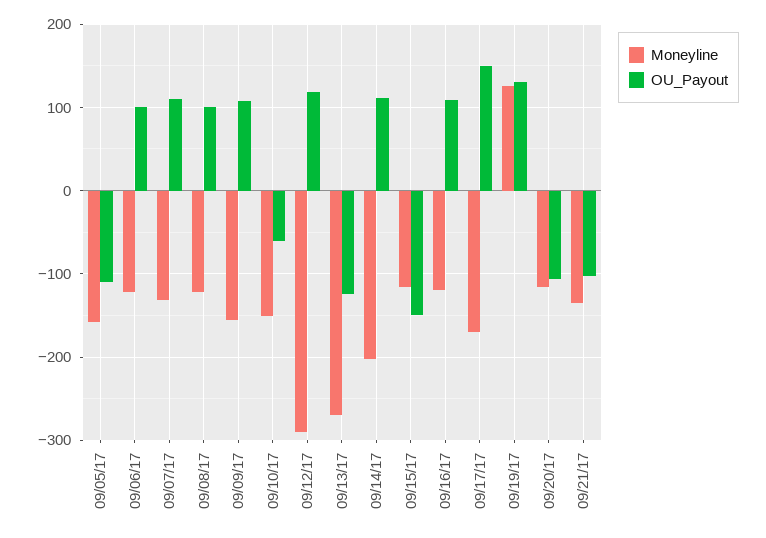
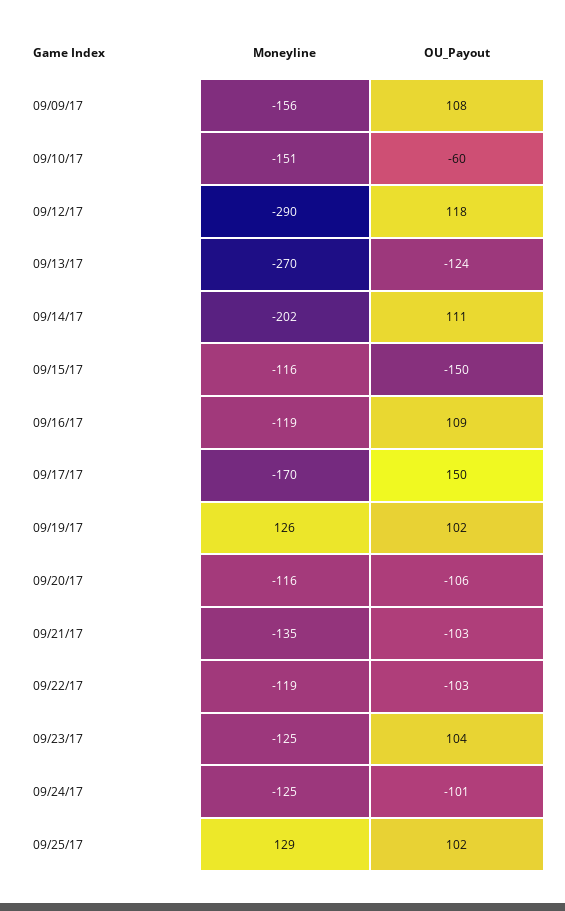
Moneyline, 09/05/17: -160 -> none
OU_Payout, 09/05/17: -110 -> none
Moneyline, 09/06/17: -120 -> none
OU_Payout, 09/06/17: 100 -> none
Moneyline, 09/07/17: -130 -> none
OU_Payout, 09/07/17: 110 -> none
Moneyline, 09/08/17: -120 -> none
OU_Payout, 09/08/17: 100 -> none
OU_Payout, 09/19/17: 130 -> 102
Moneyline, 09/22/17: none -> -119
OU_Payout, 09/22/17: none -> -103
Moneyline, 09/23/17: none -> -125
OU_Payout, 09/23/17: none -> 104
Moneyline, 09/24/17: none -> -125
OU_Payout, 09/24/17: none -> -101
Moneyline, 09/25/17: none -> 129
OU_Payout, 09/25/17: none -> 102

